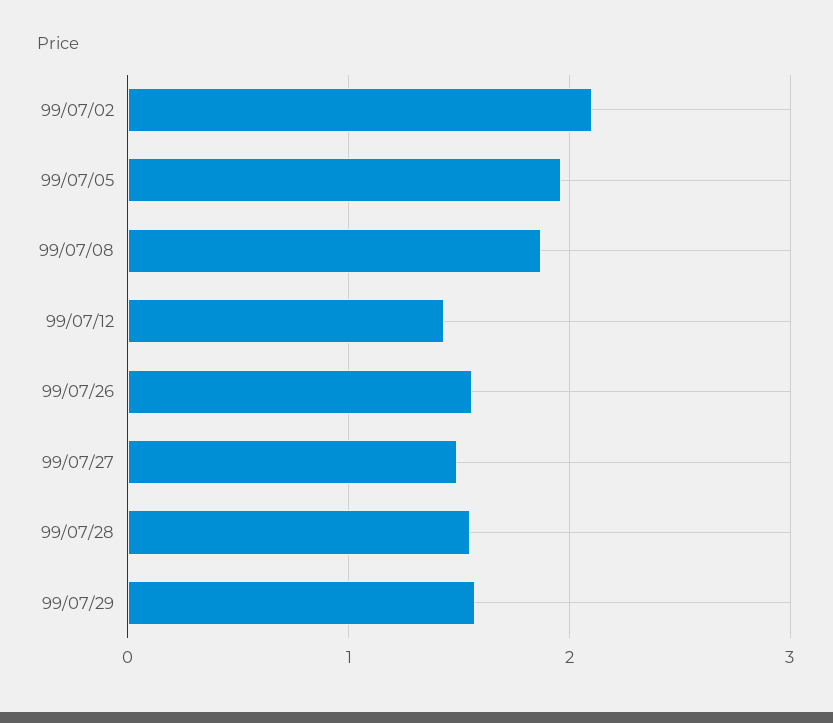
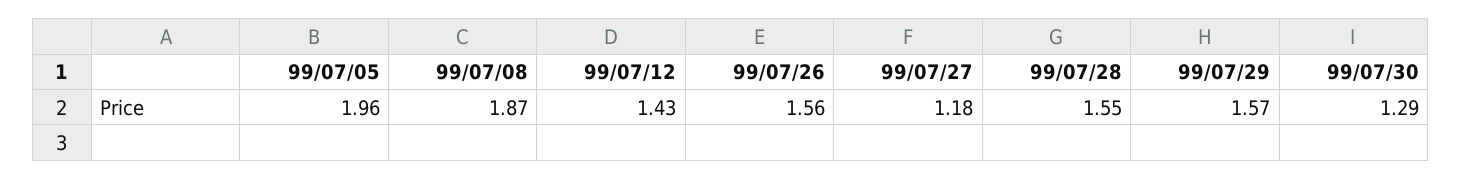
99/07/02: 2.1 -> none
99/07/27: 1.5 -> 1.18
99/07/30: none -> 1.29

